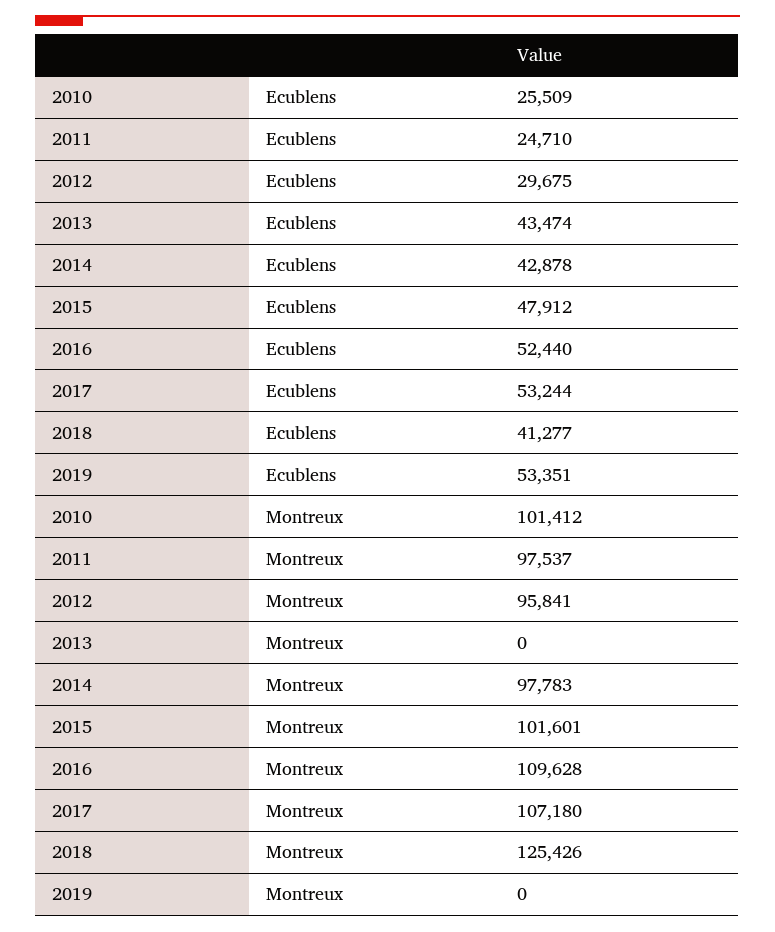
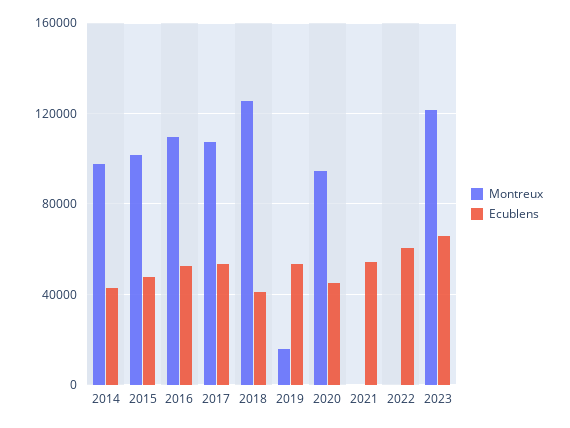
Ecublens, 2010: 25509 -> none
Ecublens, 2011: 24710 -> none
Ecublens, 2012: 29675 -> none
Ecublens, 2013: 43474 -> none
Montreux, 2010: 101412 -> none
Montreux, 2011: 97537 -> none
Montreux, 2012: 95841 -> none
Montreux, 2013: 0 -> none
Montreux, 2019: 0 -> 15000
Montreux, 2020: none -> 95000
Ecublens, 2020: none -> 45000
Montreux, 2021: none -> 0
Ecublens, 2021: none -> 55000
Montreux, 2022: none -> 0
Ecublens, 2022: none -> 60000
Montreux, 2023: none -> 120000
Ecublens, 2023: none -> 65000

